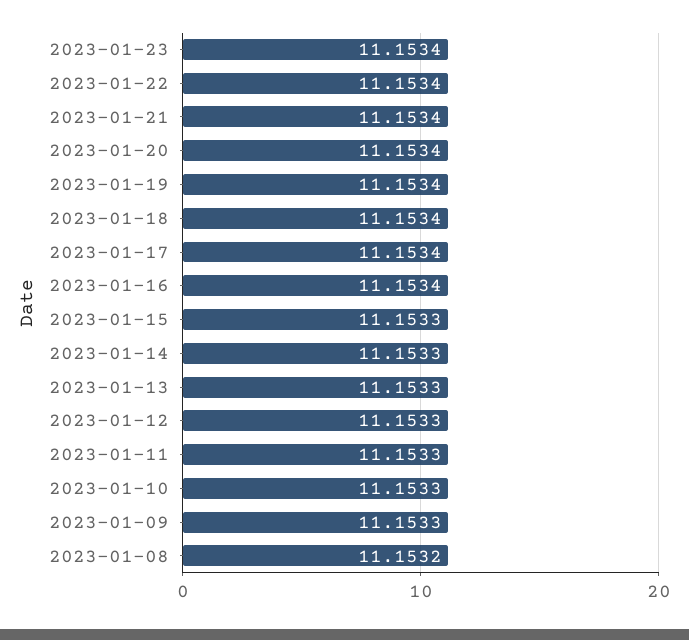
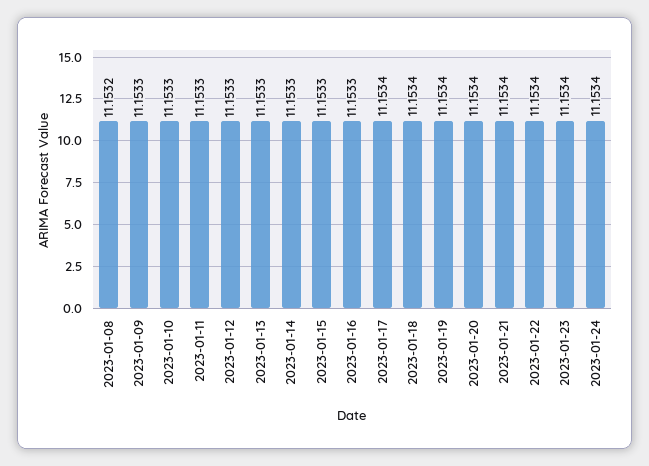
2023-01-16: 11.1534 -> 11.1533
2023-01-24: none -> 11.1534

